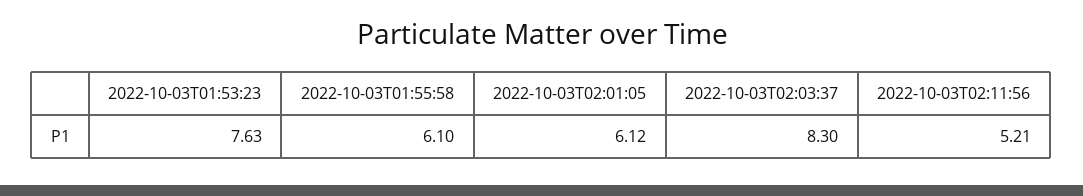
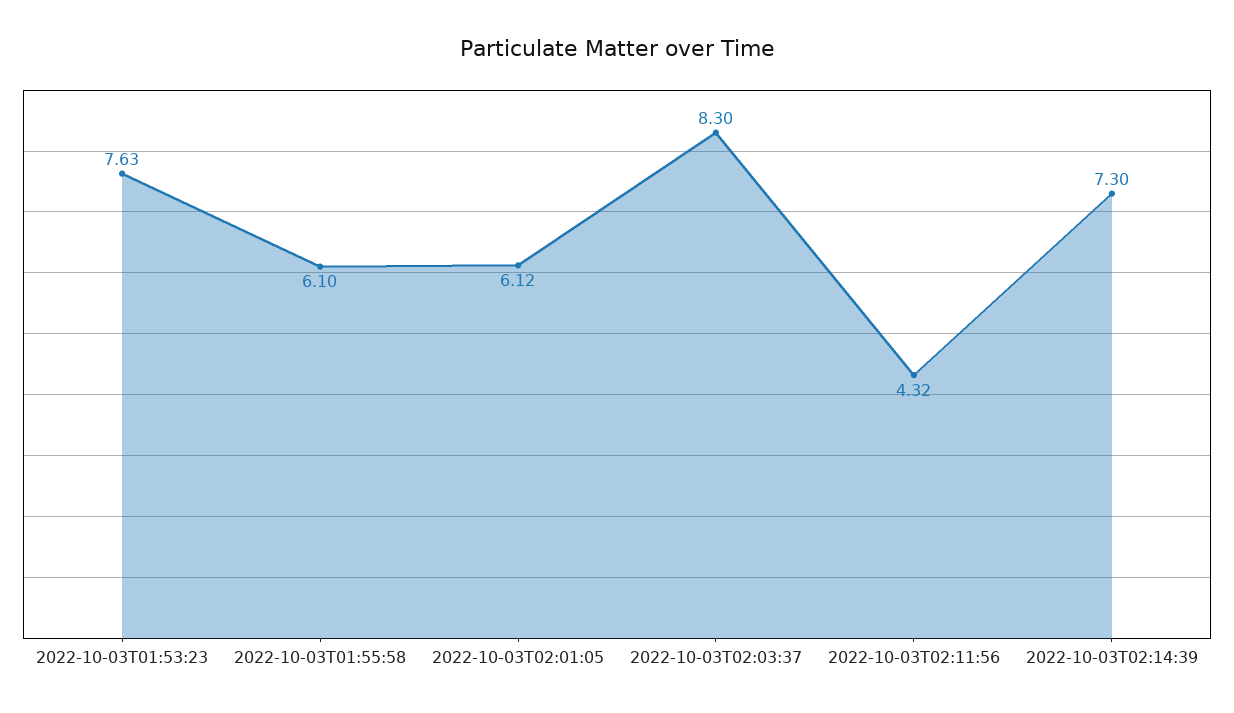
2022-10-03T02:11:56: 5.21 -> 4.32
2022-10-03T02:14:39: none -> 7.3

